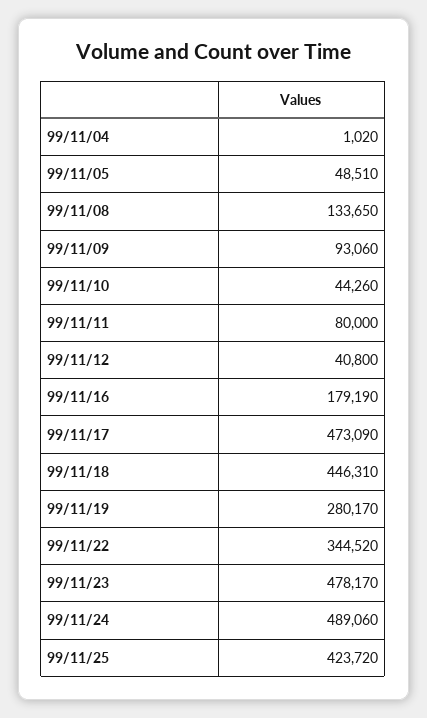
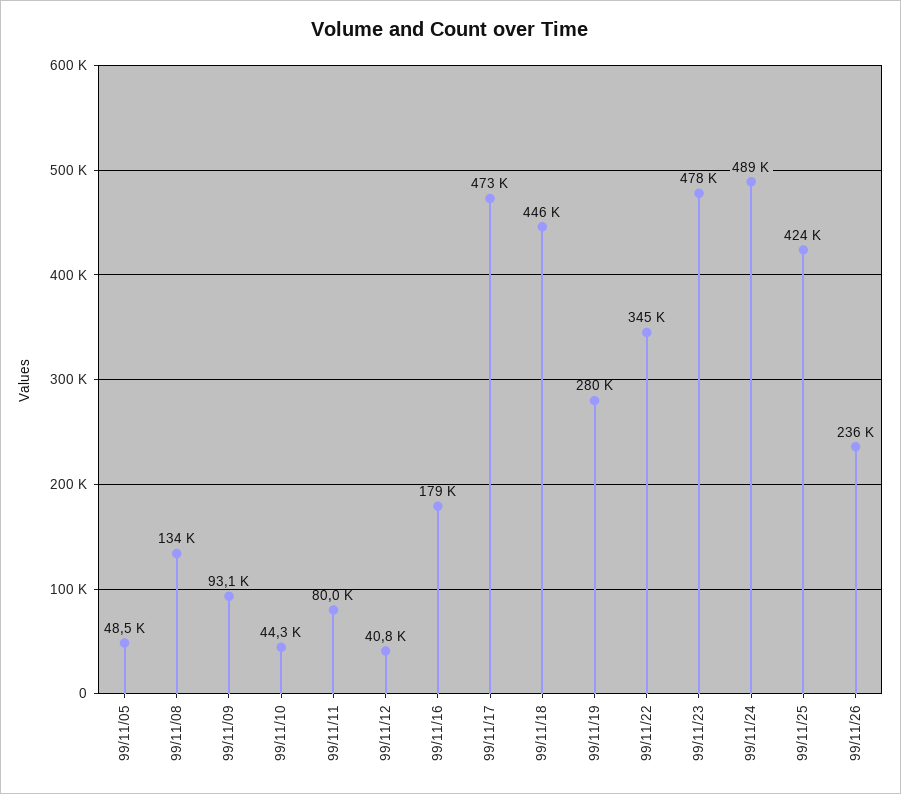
99/11/04: 1020 -> none
99/11/26: none -> 236000

